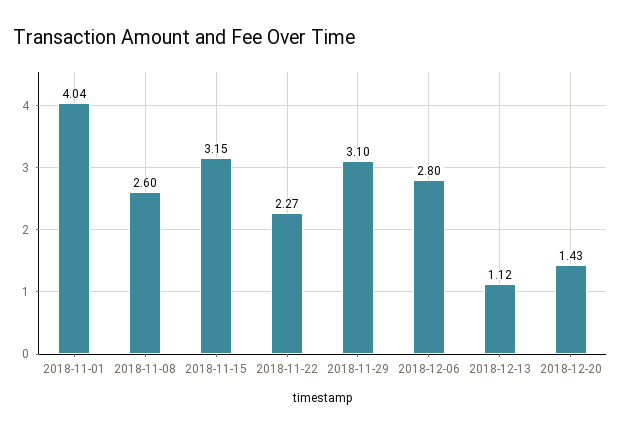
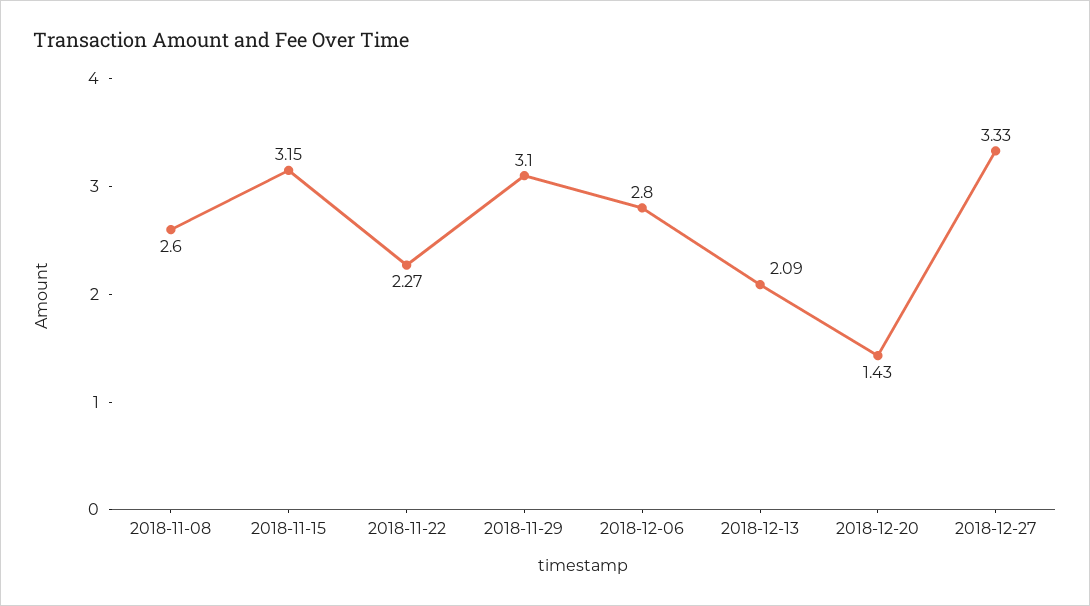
2018-11-01: 4.04 -> none
2018-12-13: 1.12 -> 2.09
2018-12-27: none -> 3.33

